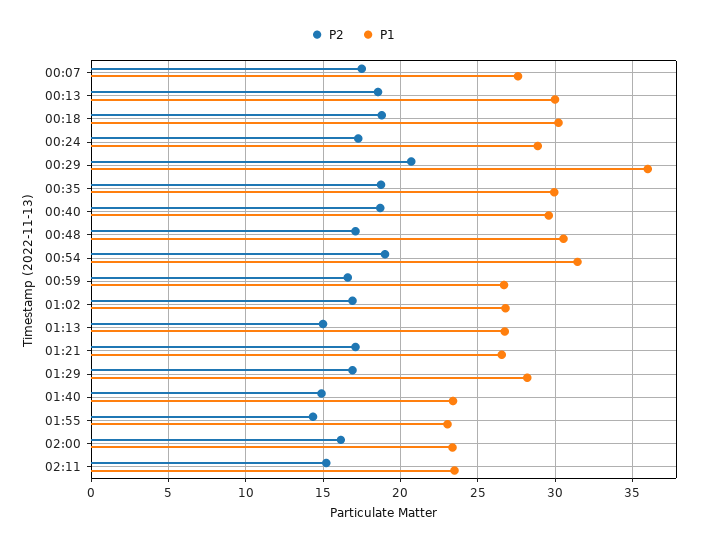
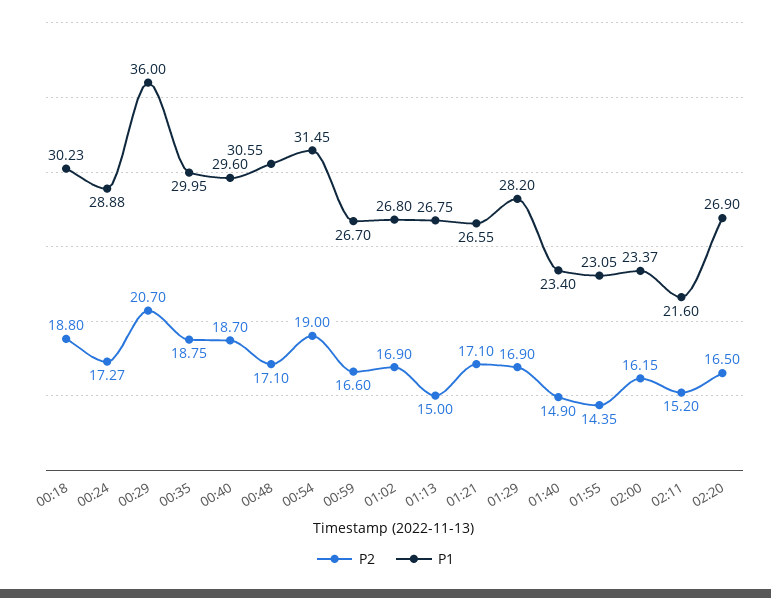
P2, 00:07: 17.5 -> none
P1, 00:07: 27.5 -> none
P2, 00:13: 18.5 -> none
P1, 00:13: 30 -> none
P1, 02:11: 23.5 -> 21.6
P2, 02:20: none -> 16.5
P1, 02:20: none -> 26.9

